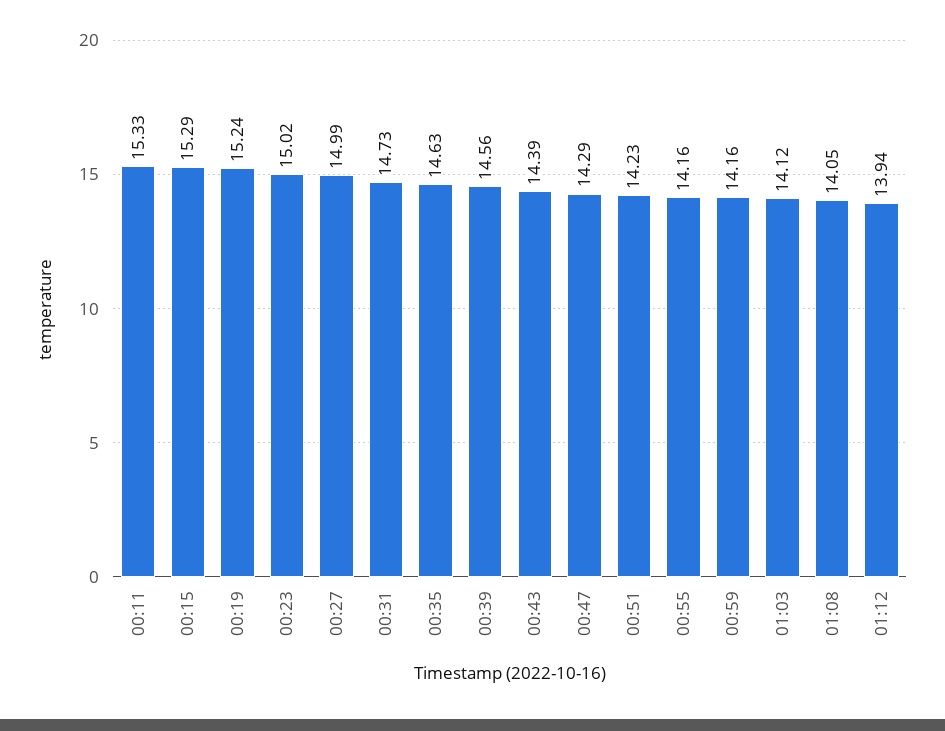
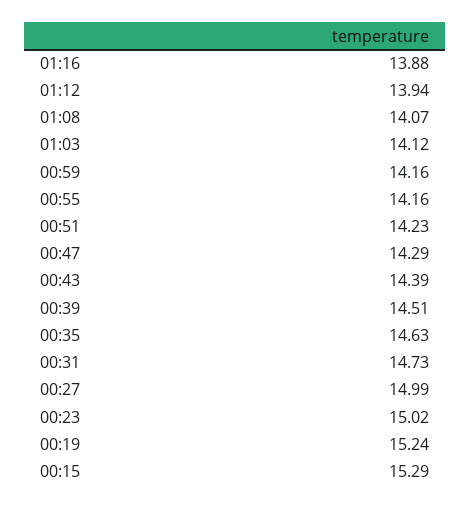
00:11: 15.33 -> none
00:39: 14.56 -> 14.51
01:08: 14.05 -> 14.07
01:16: none -> 13.88

